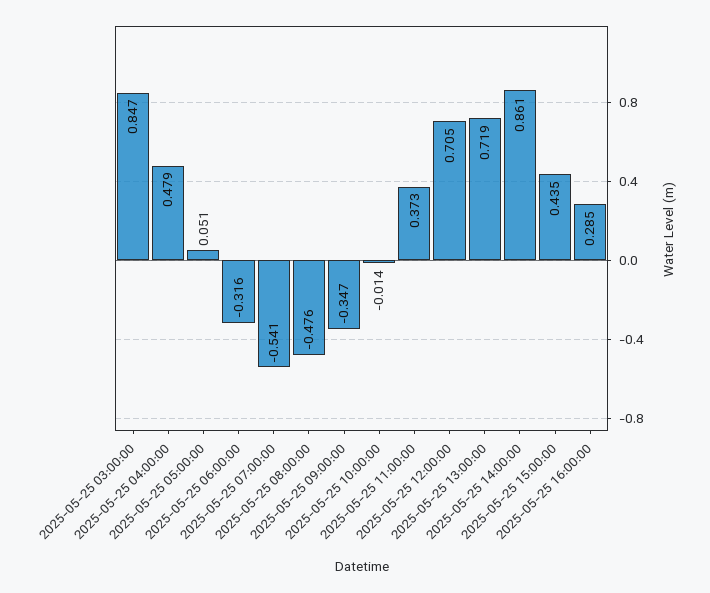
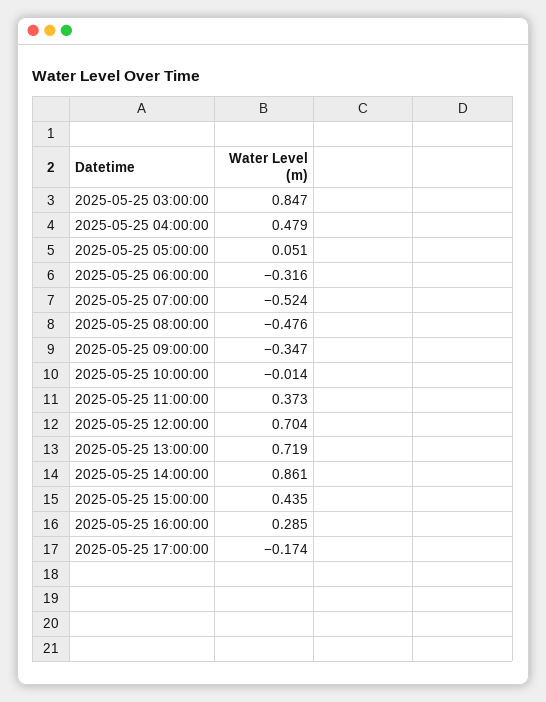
2025-05-25 07:00:00: -0.541 -> -0.524
2025-05-25 12:00:00: 0.705 -> 0.704
2025-05-25 17:00:00: none -> -0.174

